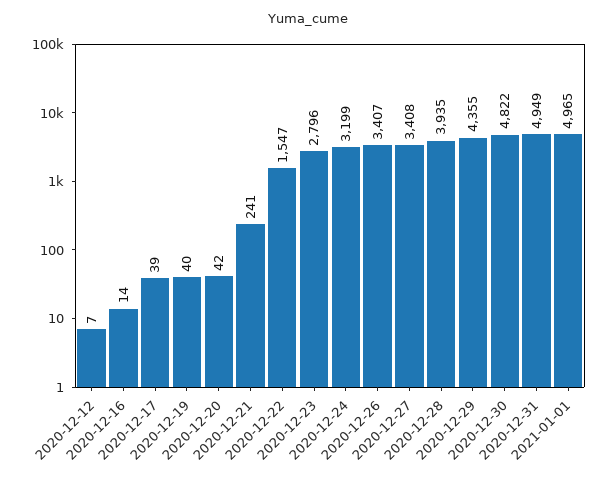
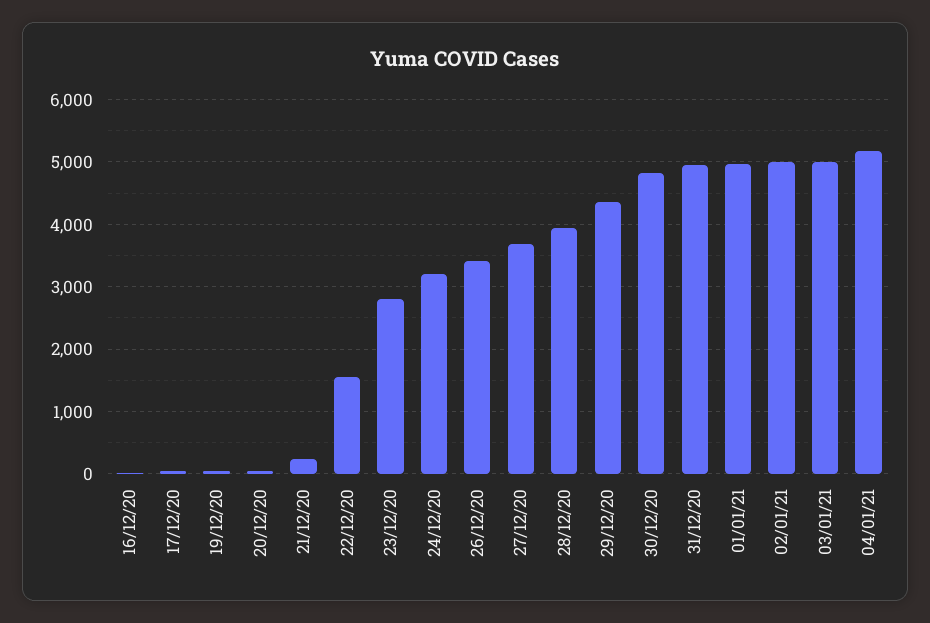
2020-12-12: 7 -> none
2020-12-27: 3408 -> 3700
02/01/21: none -> 5000
03/01/21: none -> 5000
04/01/21: none -> 5200

